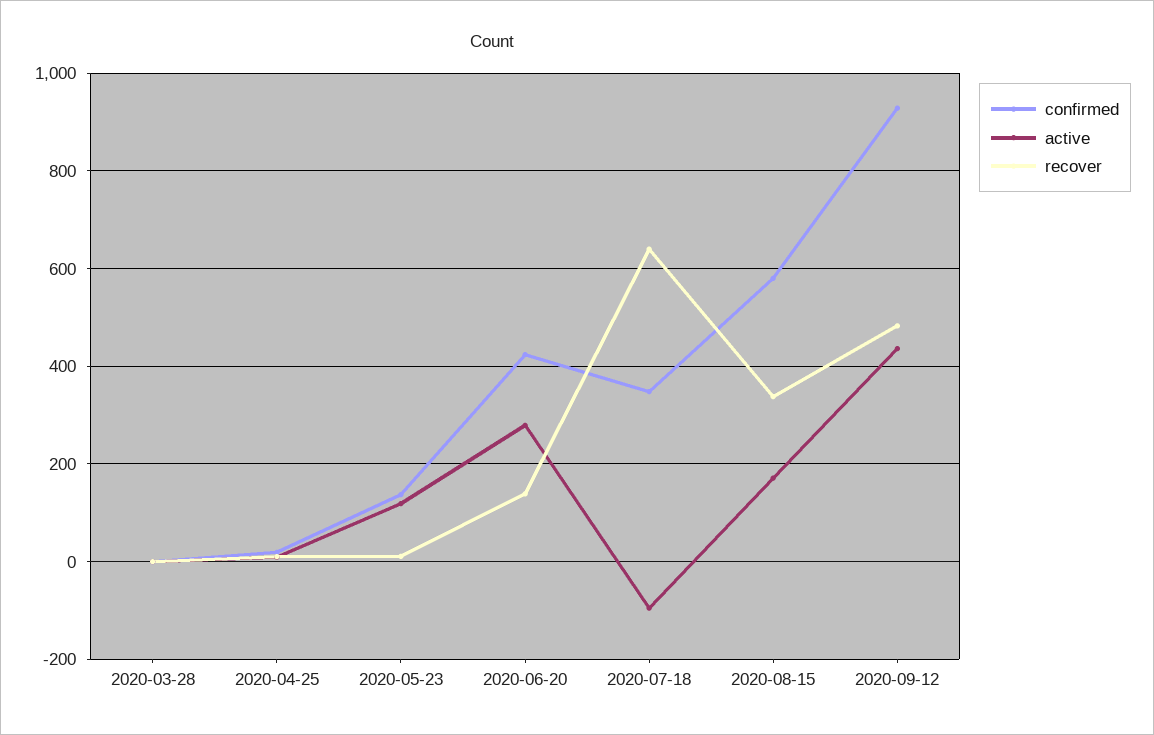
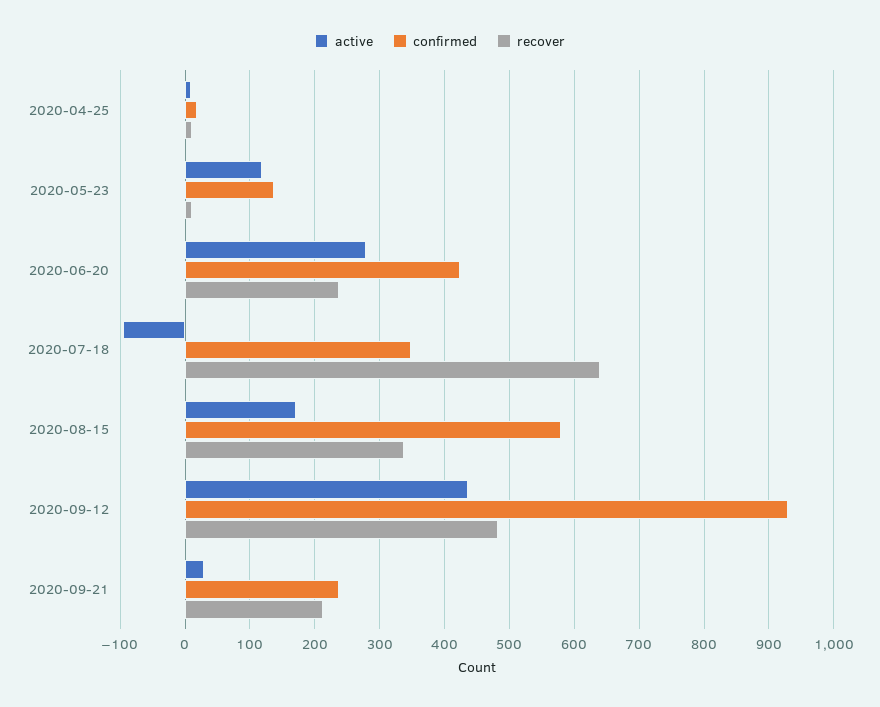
confirmed, 2020-03-28: 0 -> none
active, 2020-03-28: 0 -> none
recover, 2020-03-28: 0 -> none
recover, 2020-06-20: 140 -> 240
active, 2020-09-21: none -> 30
confirmed, 2020-09-21: none -> 240
recover, 2020-09-21: none -> 210

